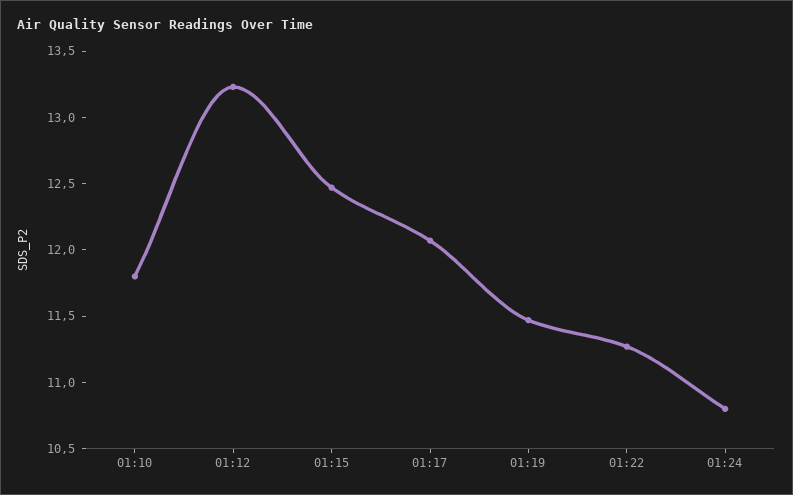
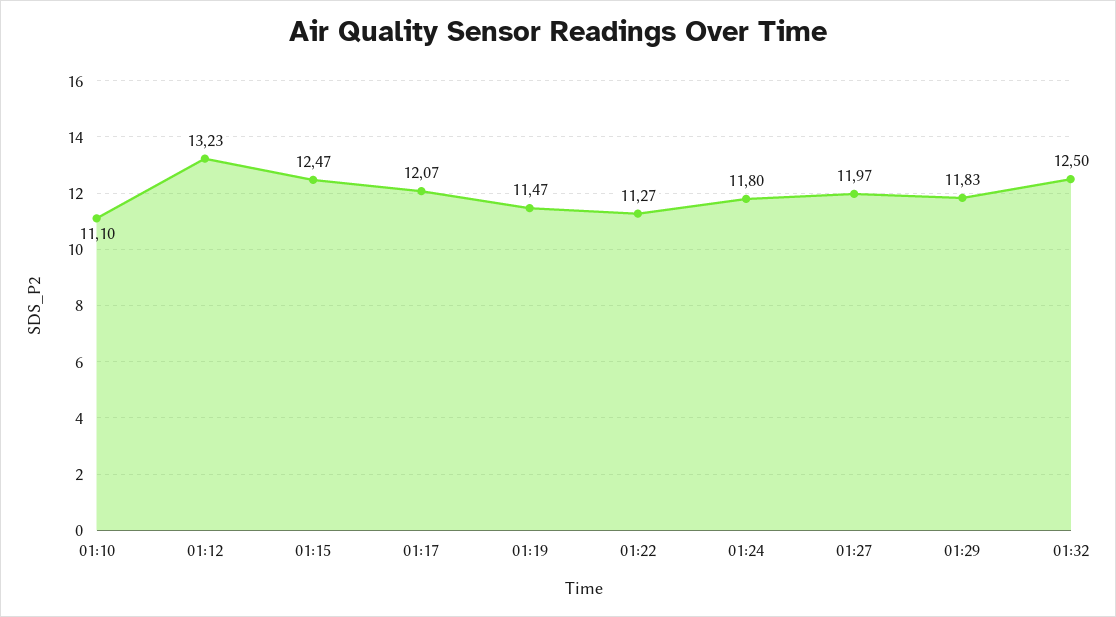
01:10: 11.8 -> 11.1
01:24: 10.8 -> 11.8
01:27: none -> 11.97
01:29: none -> 11.83
01:32: none -> 12.5

